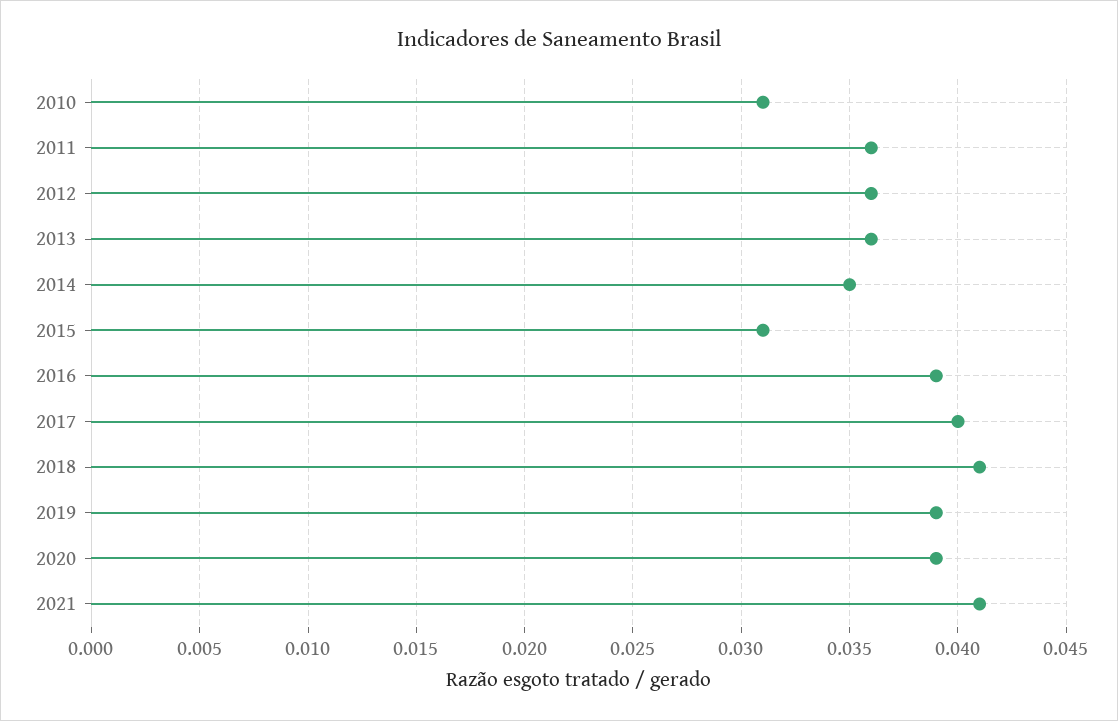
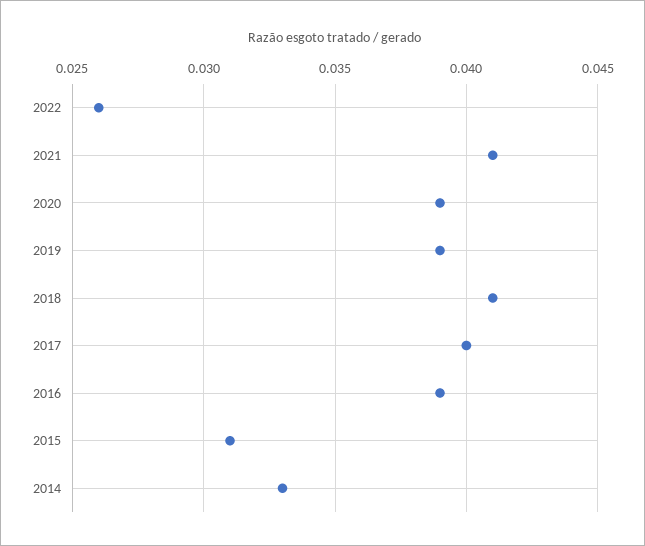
2010: 0.031 -> none
2011: 0.036 -> none
2012: 0.036 -> none
2013: 0.036 -> none
2014: 0.035 -> 0.033
2022: none -> 0.026

